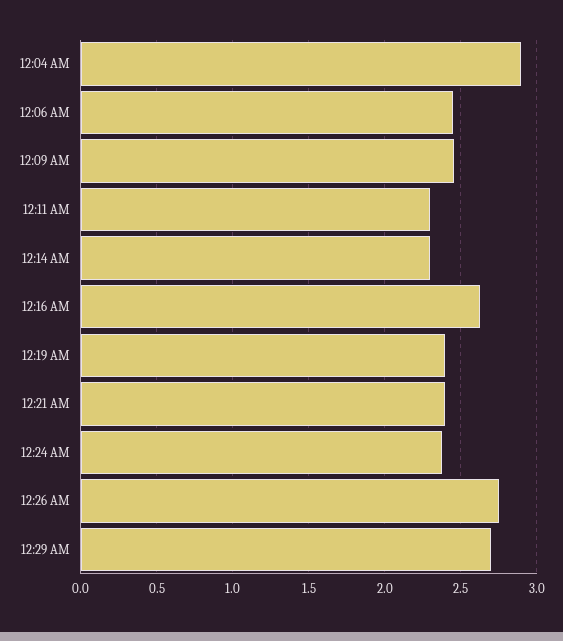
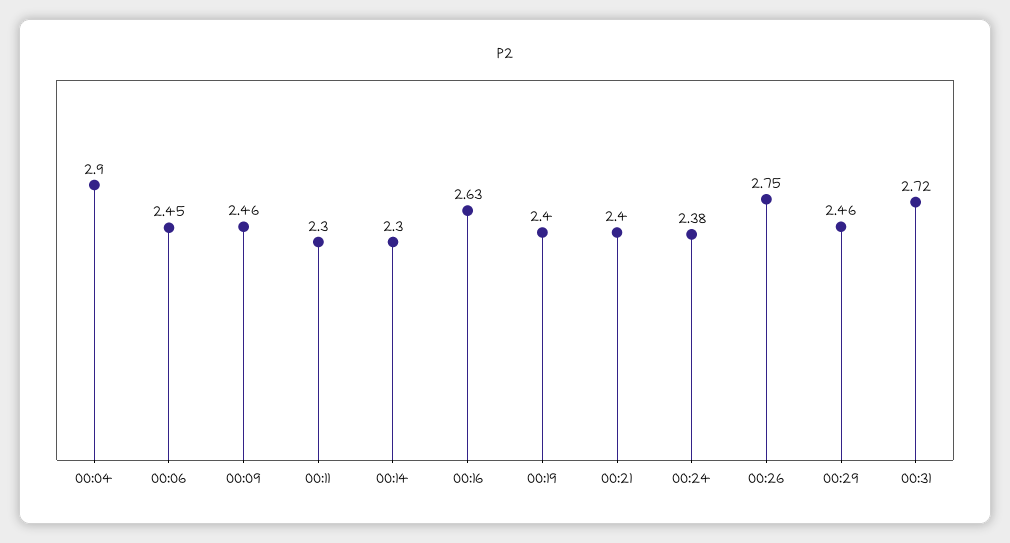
12:29 AM: 2.7 -> 2.46
00:31: none -> 2.72

